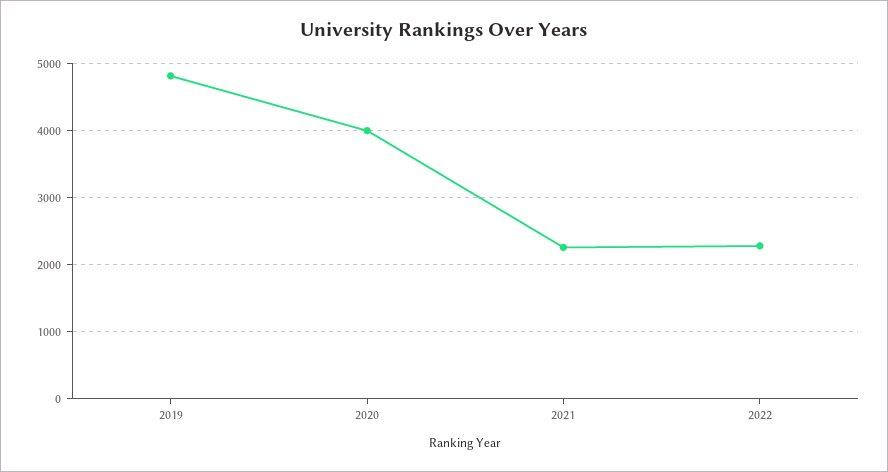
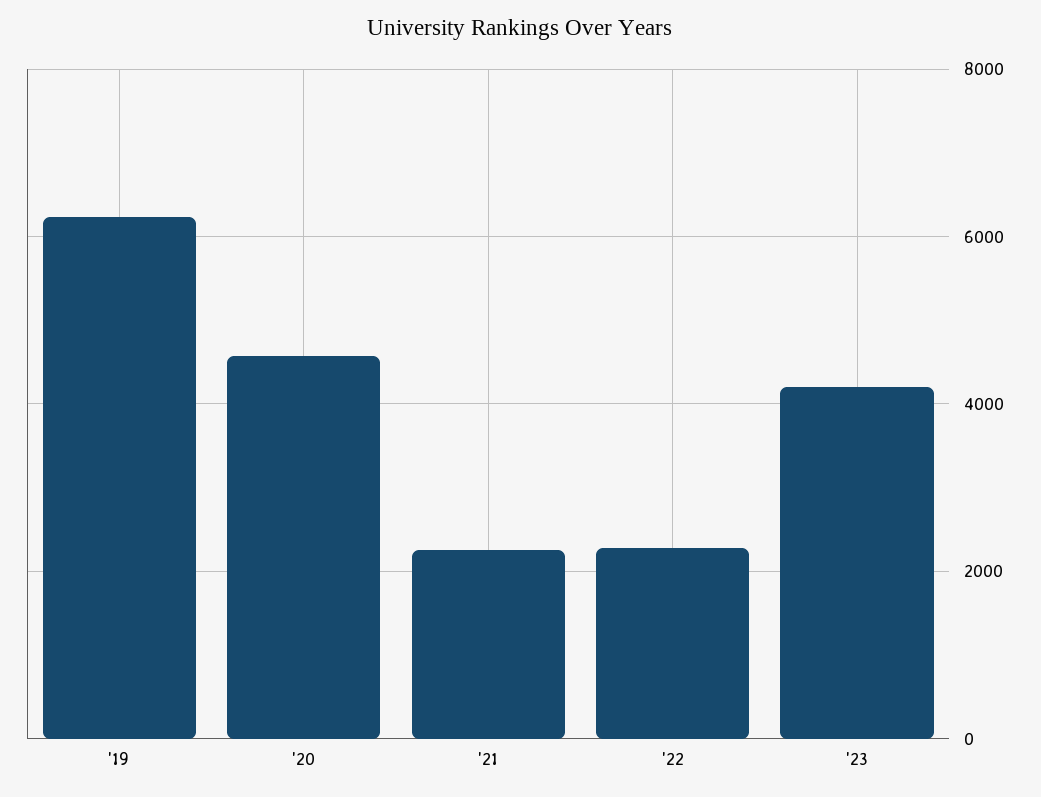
2019: 4800 -> 6200
2020: 4000 -> 4600
'23: none -> 4200

